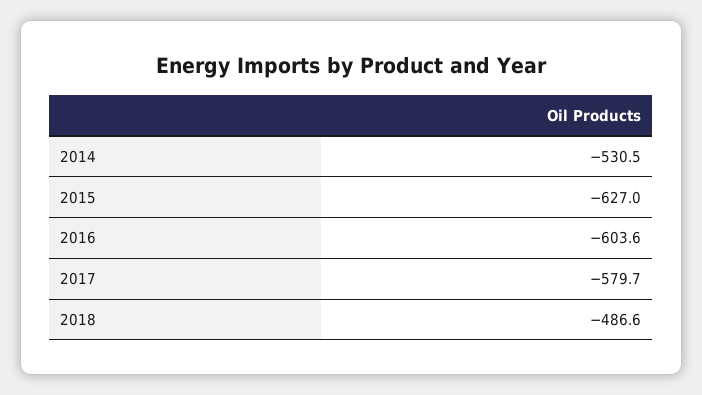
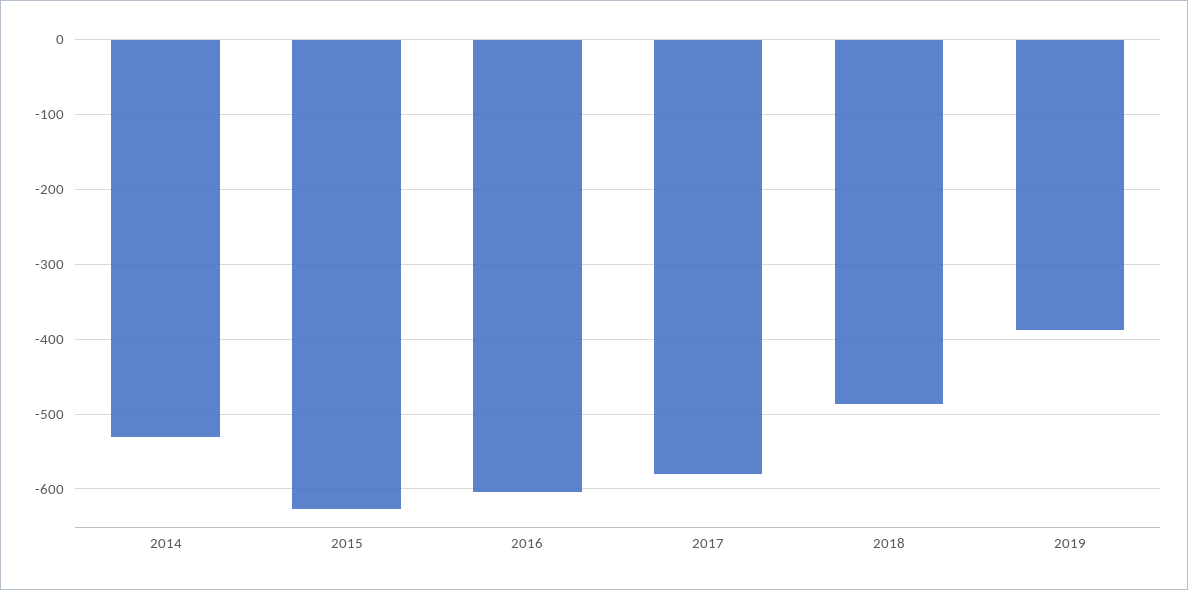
2019: none -> -390

